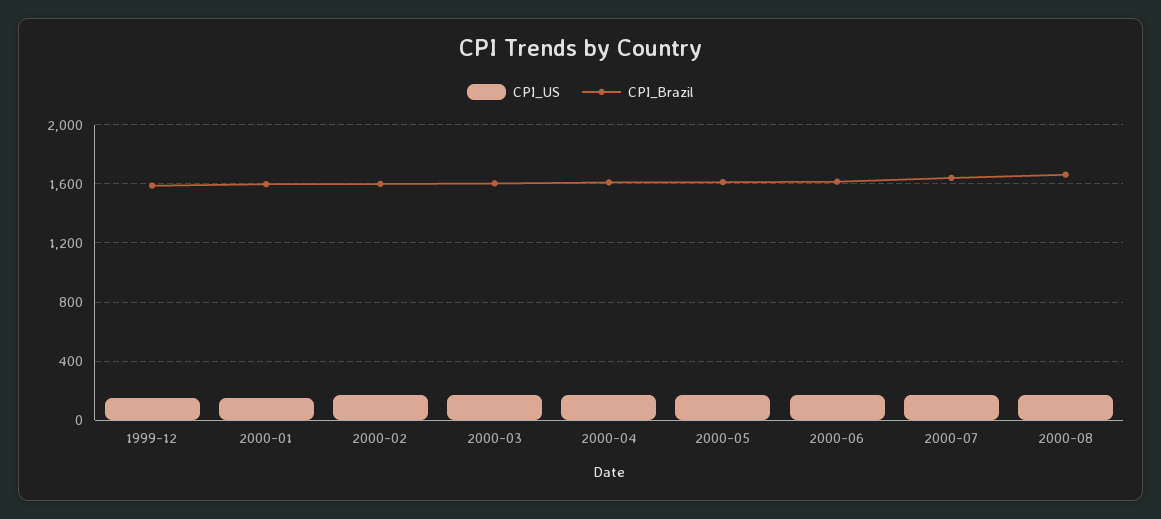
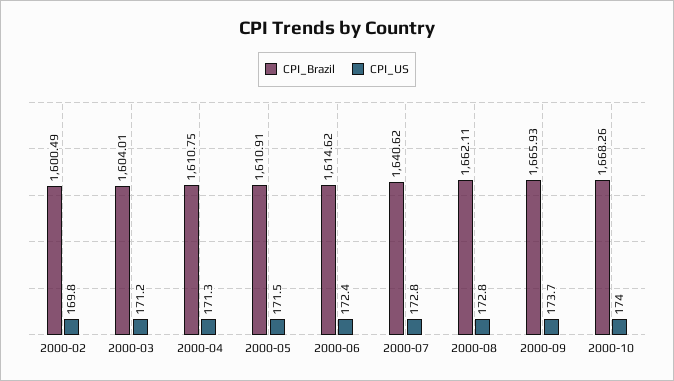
CPI_US, 1999-12: 150 -> none
CPI_Brazil, 1999-12: 1600 -> none
CPI_US, 2000-01: 150 -> none
CPI_Brazil, 2000-01: 1600 -> none
CPI_Brazil, 2000-09: none -> 1665.93
CPI_US, 2000-09: none -> 173.7
CPI_Brazil, 2000-10: none -> 1668.26
CPI_US, 2000-10: none -> 174

